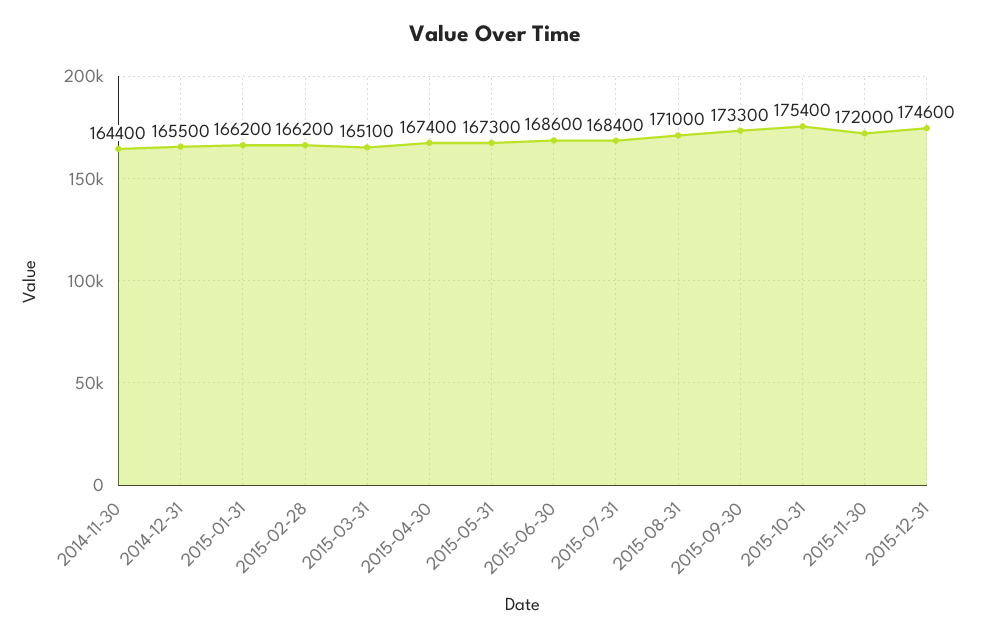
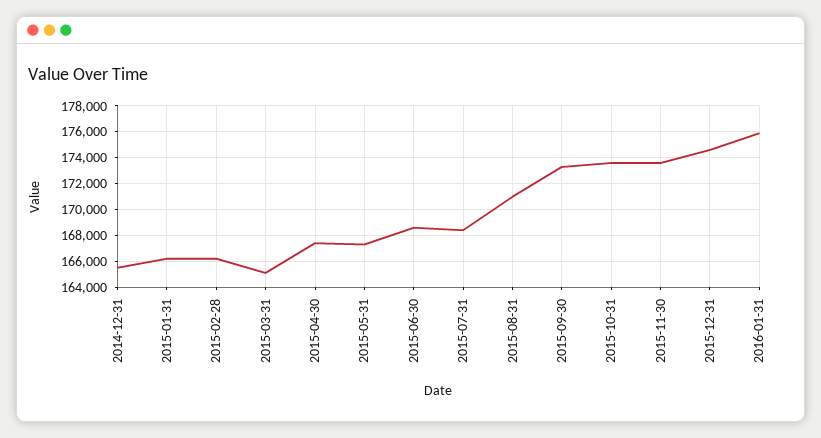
2014-11-30: 164400 -> none
2015-10-31: 175400 -> 173500
2015-11-30: 172000 -> 173500
2016-01-31: none -> 176000

